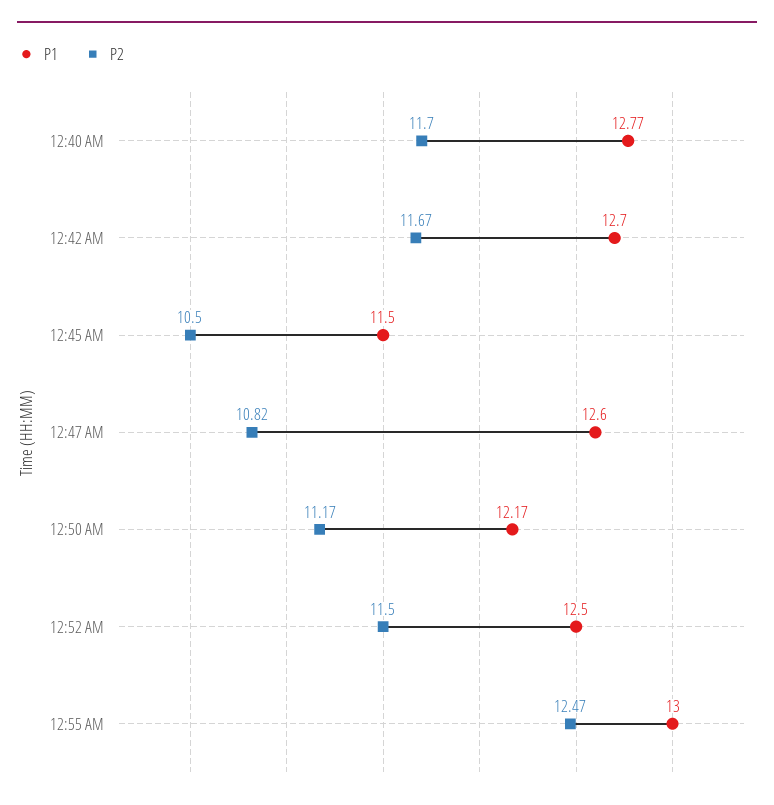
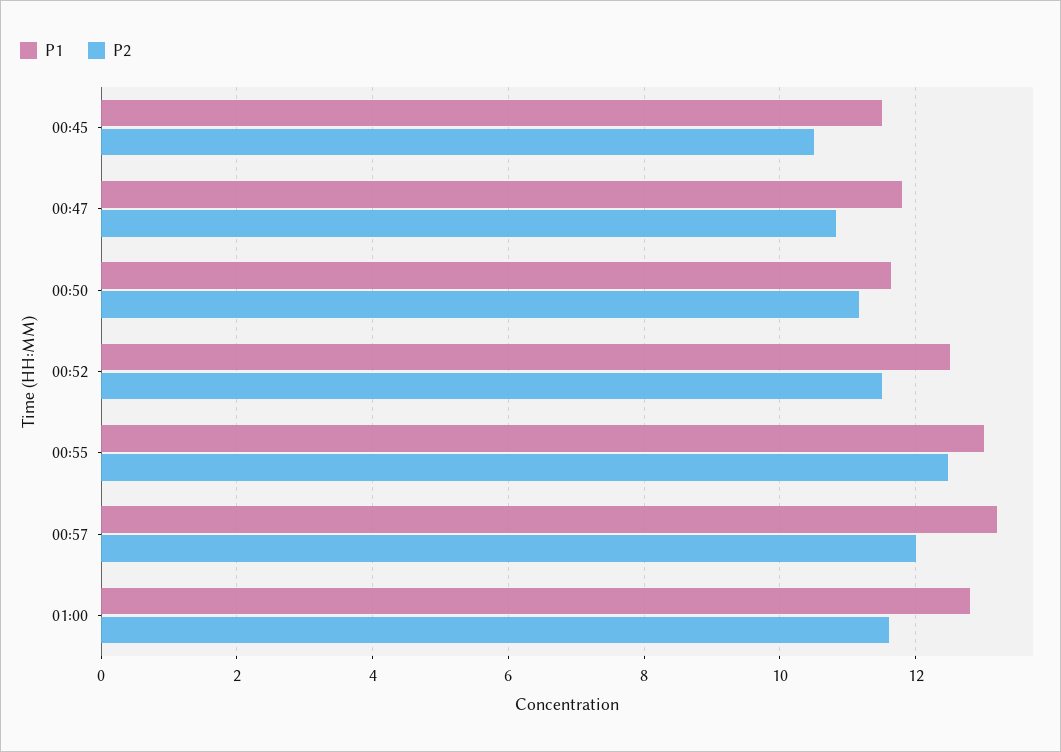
P1, 12:40 AM: 12.77 -> none
P2, 12:40 AM: 11.7 -> none
P1, 12:42 AM: 12.7 -> none
P2, 12:42 AM: 11.67 -> none
P1, 12:47 AM: 12.6 -> 11.8
P1, 12:50 AM: 12.17 -> 11.6
P1, 00:57: none -> 13.2
P2, 00:57: none -> 12
P1, 01:00: none -> 12.8
P2, 01:00: none -> 11.6

